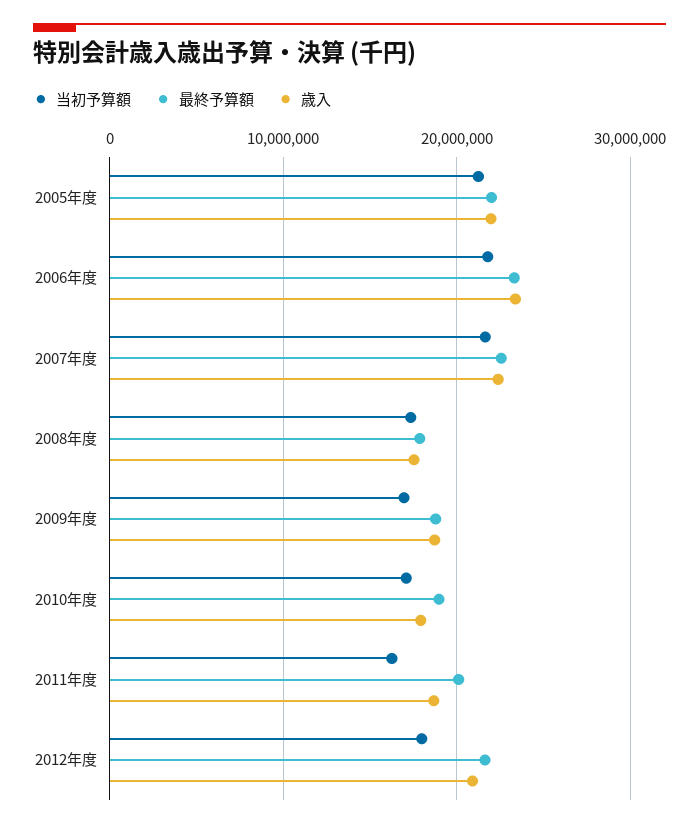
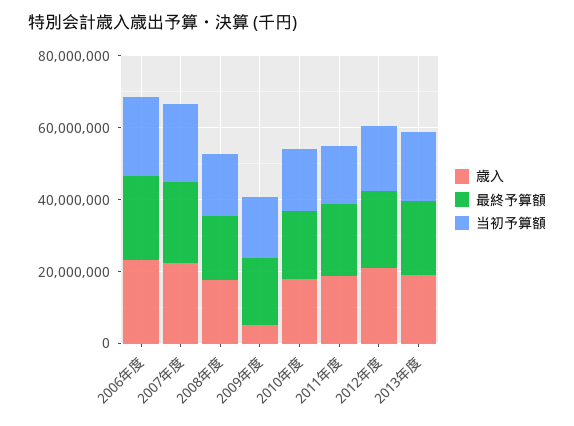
当初予算額, 2005年度: 21000000 -> none
最終予算額, 2005年度: 22000000 -> none
歳入, 2005年度: 22000000 -> none
歳入, 2009年度: 19000000 -> 5000000
歳入, 2013年度: none -> 20000000
最終予算額, 2013年度: none -> 20000000
当初予算額, 2013年度: none -> 20000000

